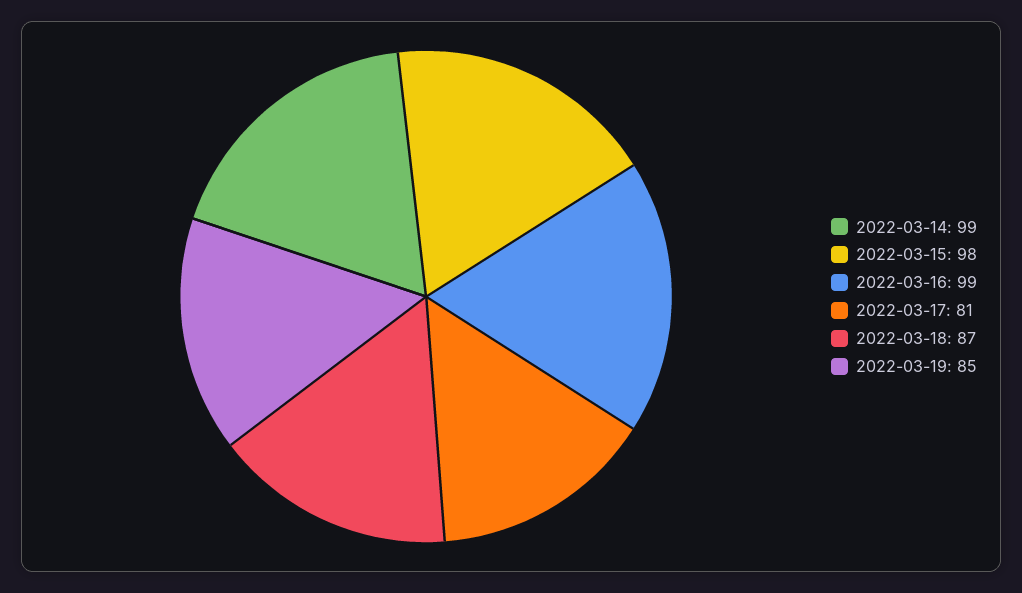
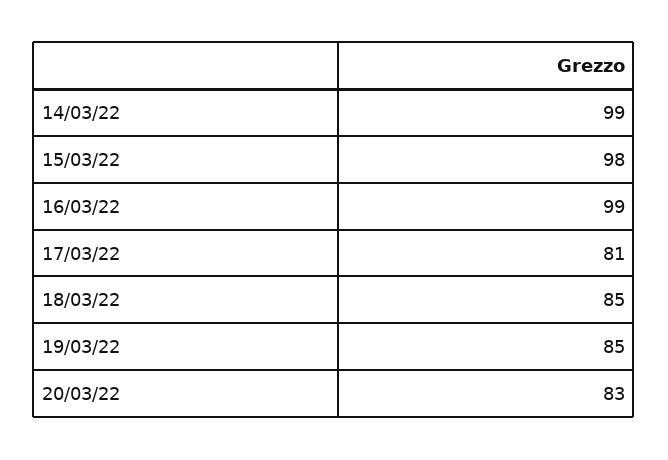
2022-03-18: 87 -> 85
20/03/22: none -> 83

